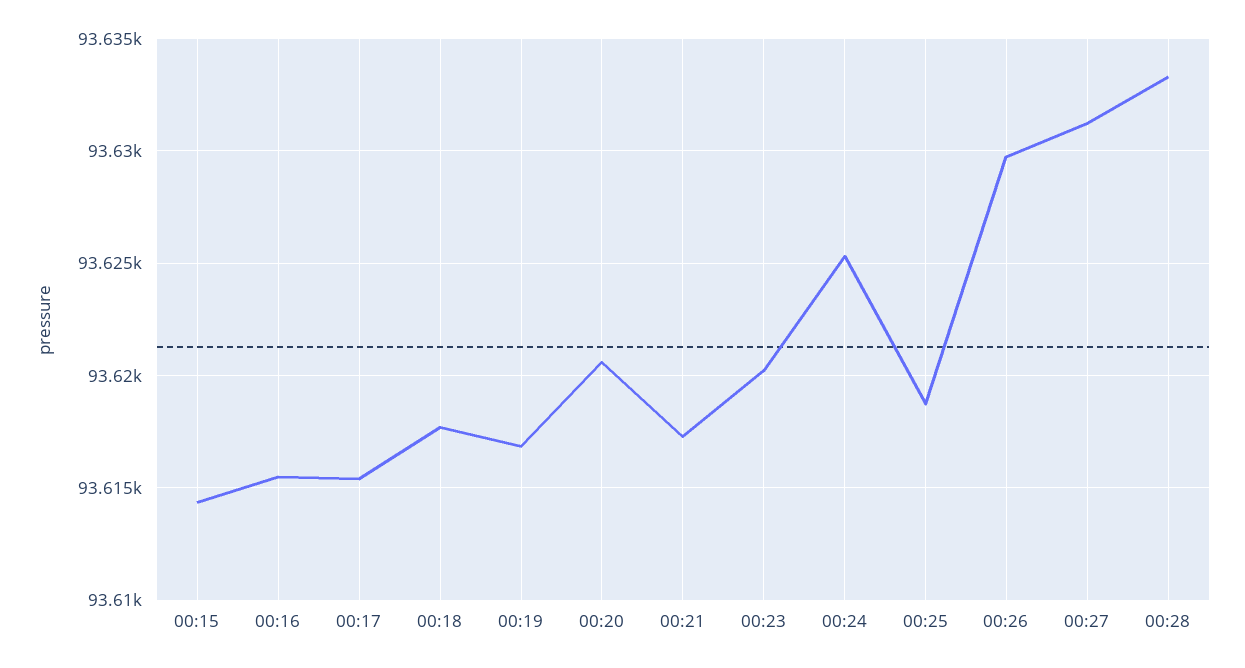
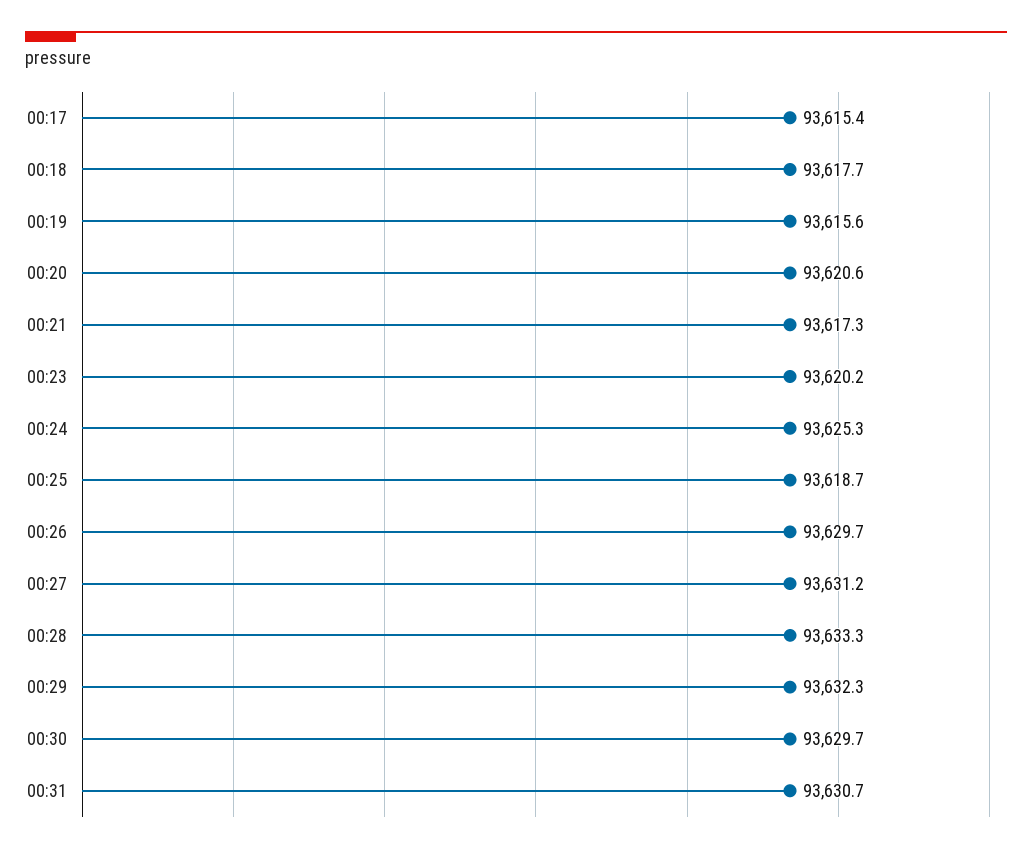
00:15: 93614.5 -> none
00:16: 93615.5 -> none
00:19: 93617 -> 93615.6
00:29: none -> 93632.3
00:30: none -> 93629.7
00:31: none -> 93630.7

